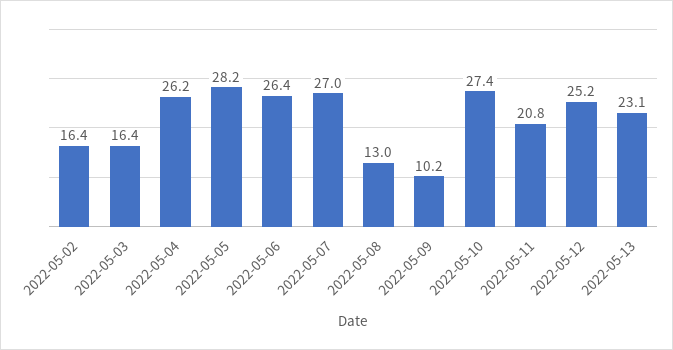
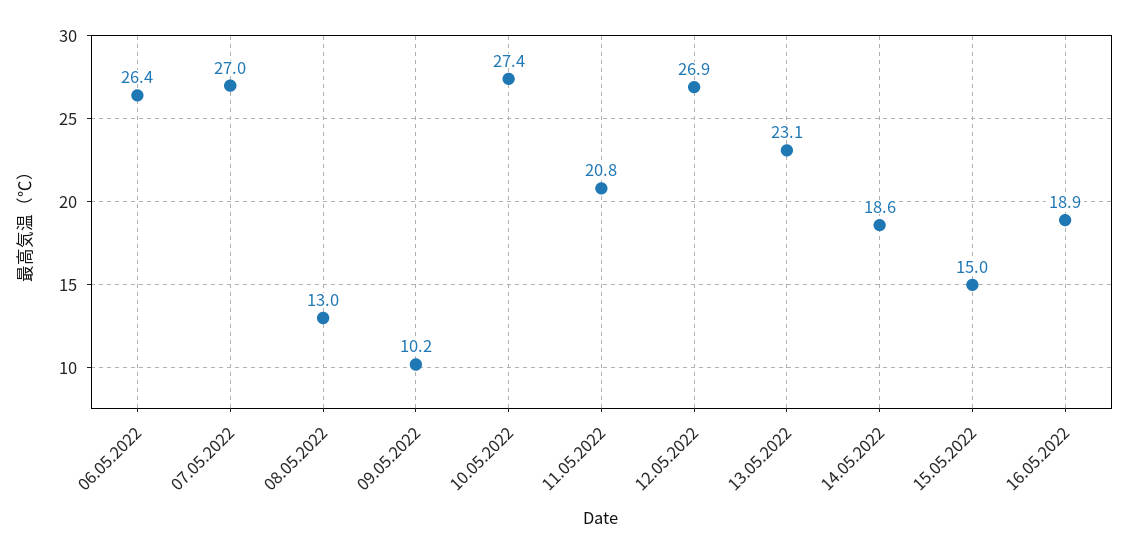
2022-05-02: 16.4 -> none
2022-05-03: 16.4 -> none
2022-05-04: 26.2 -> none
2022-05-05: 28.2 -> none
2022-05-12: 25.2 -> 26.9
14.05.2022: none -> 18.6
15.05.2022: none -> 15
16.05.2022: none -> 18.9

